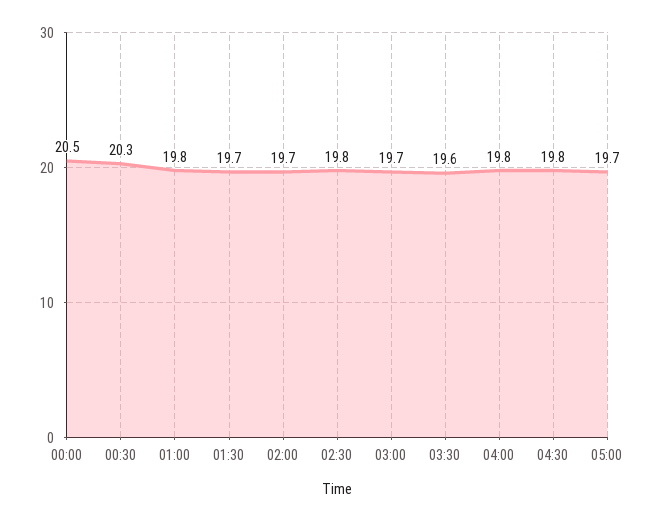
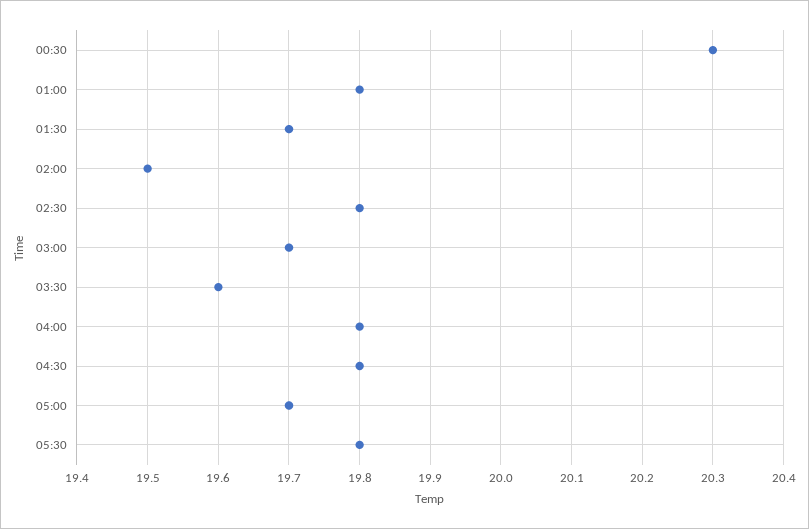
00:00: 20.5 -> none
02:00: 19.7 -> 19.5
05:30: none -> 19.8

